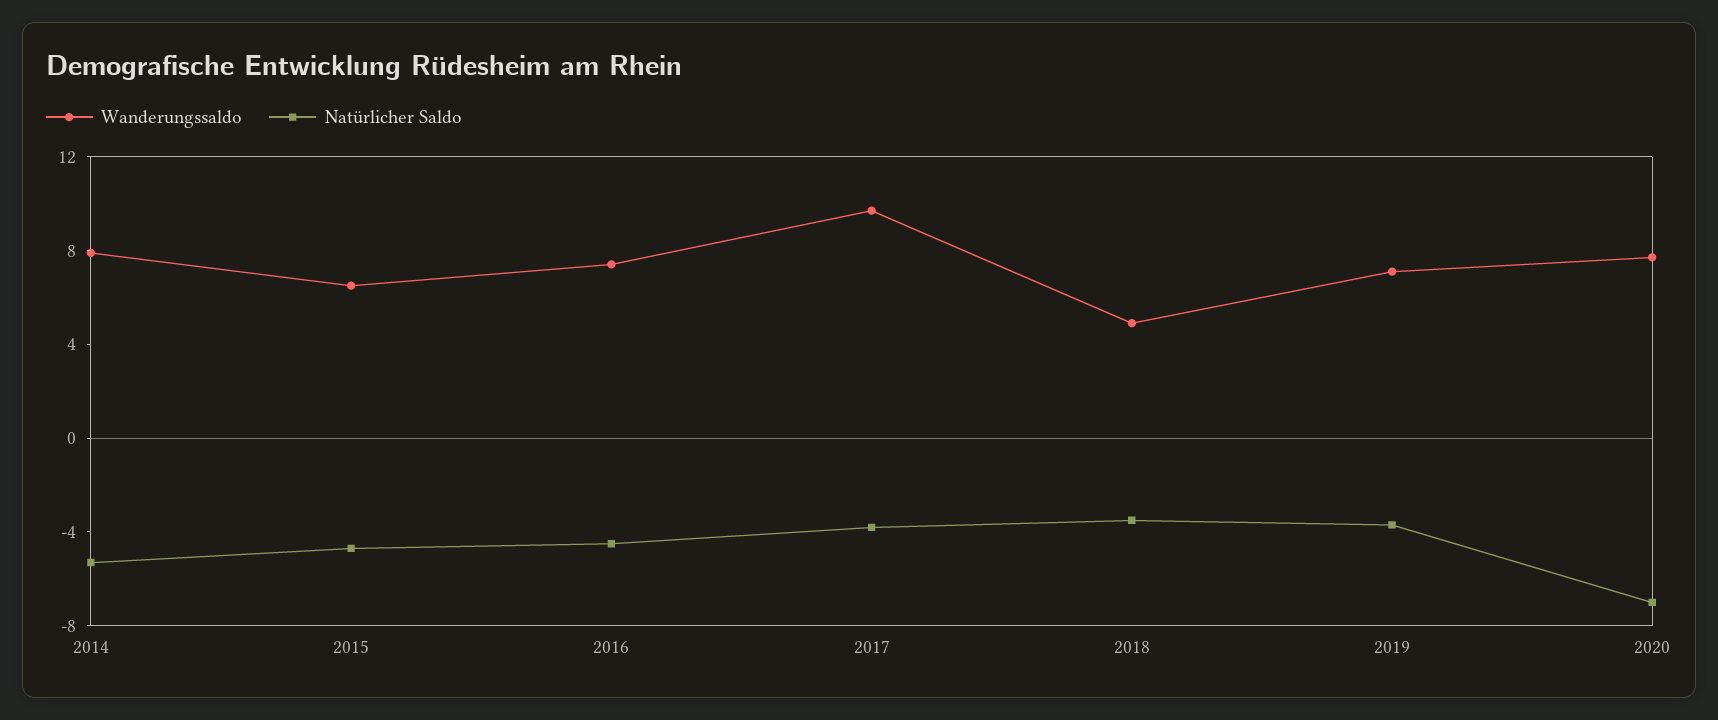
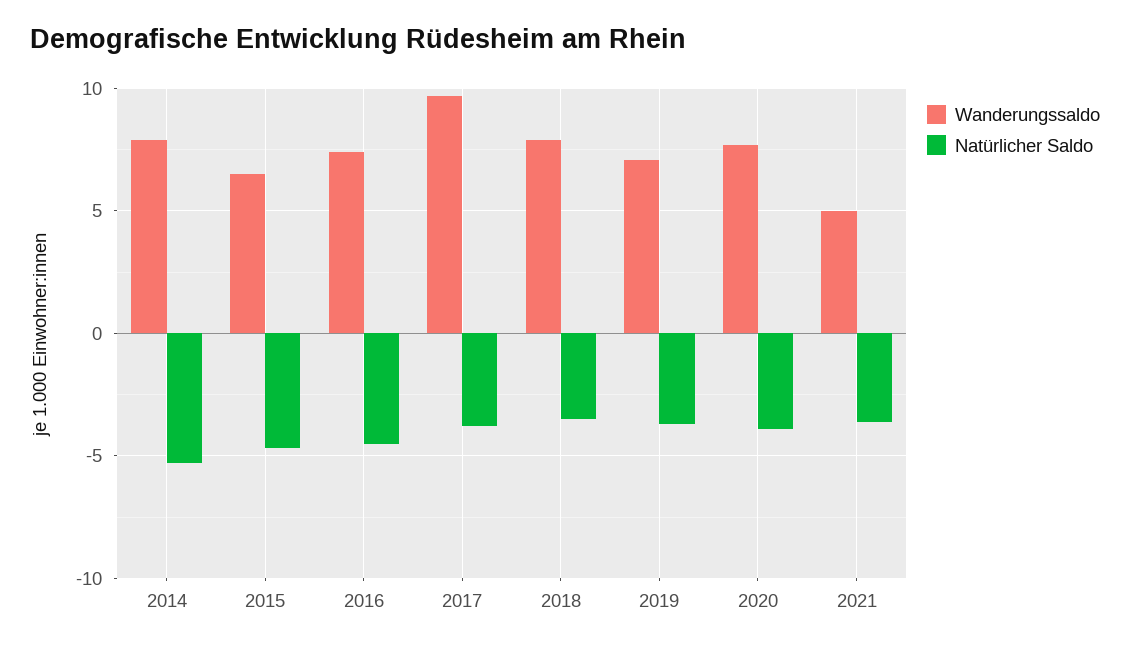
Wanderungssaldo, 2018: 5 -> 8
Natürlicher Saldo, 2020: -7 -> -4
Wanderungssaldo, 2021: none -> 5
Natürlicher Saldo, 2021: none -> -3.5

